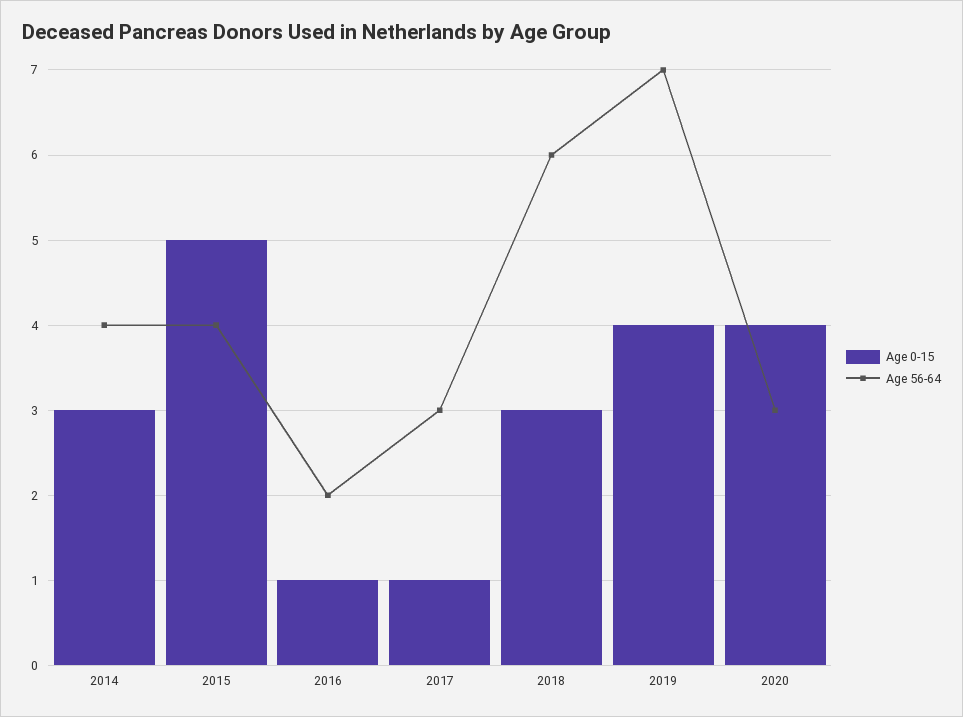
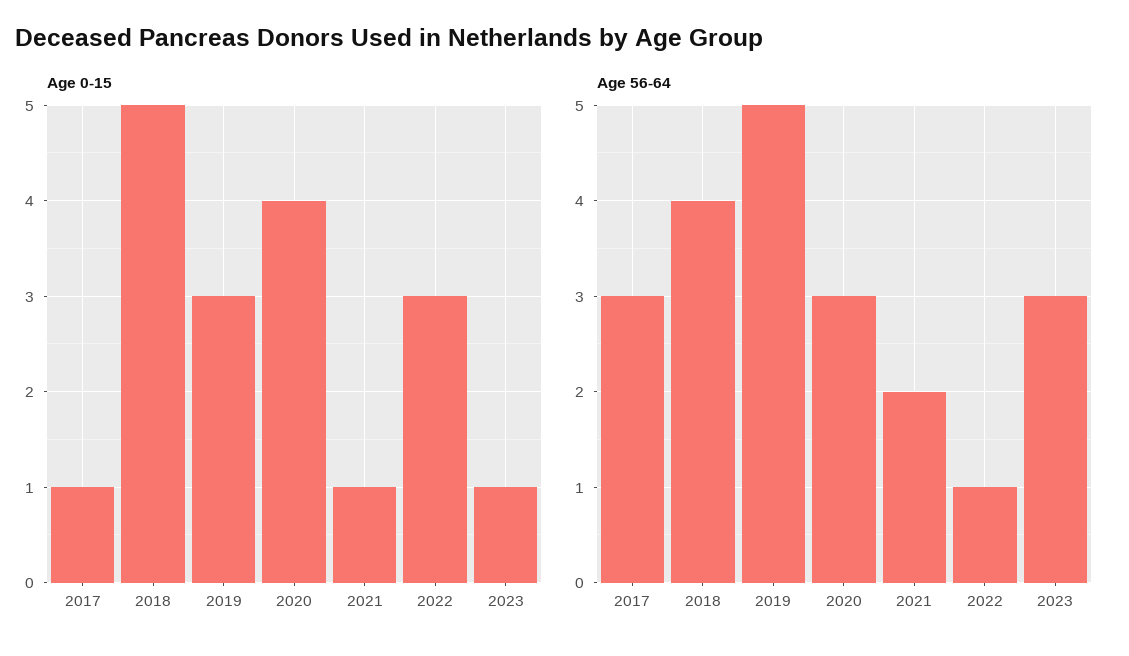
Age 0-15, 2014: 3 -> none
Age 56-64, 2014: 4 -> none
Age 0-15, 2015: 5 -> none
Age 56-64, 2015: 4 -> none
Age 0-15, 2016: 1 -> none
Age 56-64, 2016: 2 -> none
Age 0-15, 2018: 3 -> 5
Age 56-64, 2018: 6 -> 4
Age 0-15, 2019: 4 -> 3
Age 56-64, 2019: 7 -> 5
Age 0-15, 2021: none -> 1
Age 0-15, 2022: none -> 3
Age 0-15, 2023: none -> 1
Age 56-64, 2021: none -> 2
Age 56-64, 2022: none -> 1
Age 56-64, 2023: none -> 3

